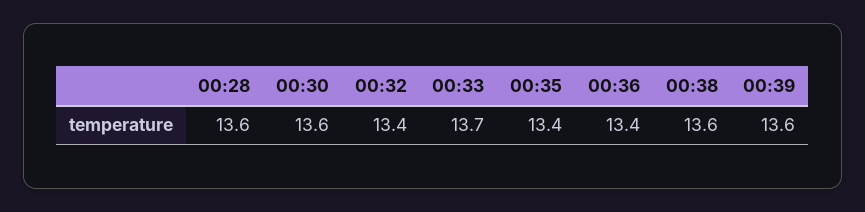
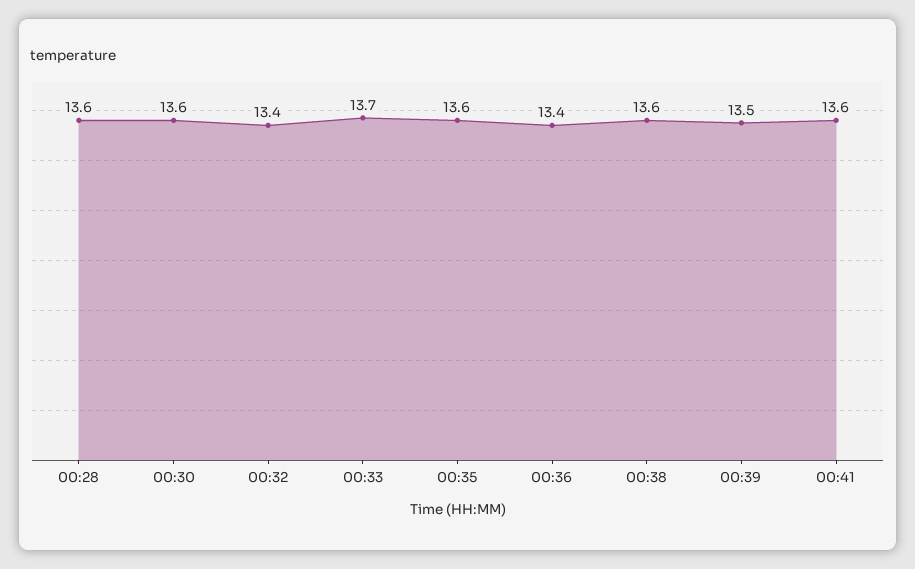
00:35: 13.4 -> 13.6
00:39: 13.6 -> 13.5
00:41: none -> 13.6

